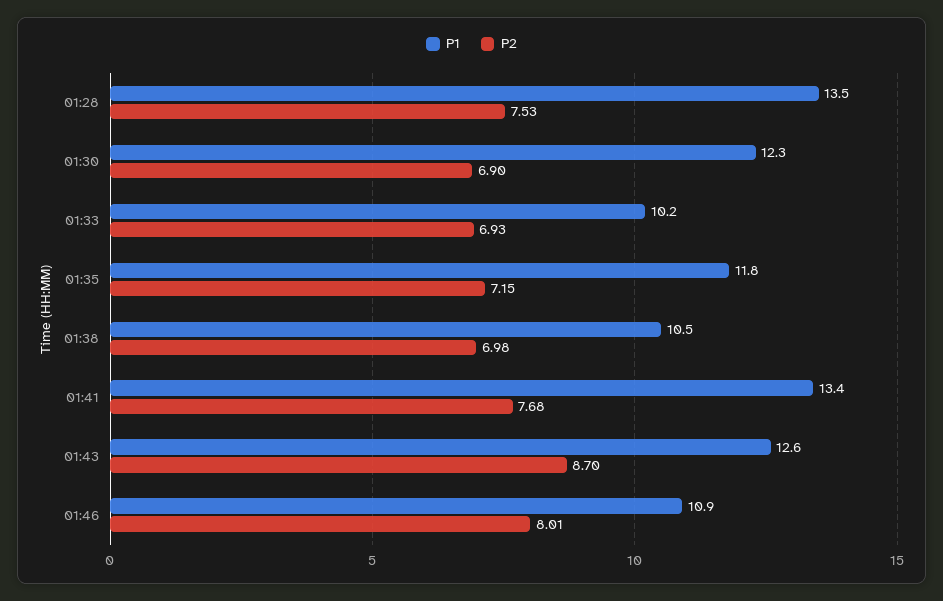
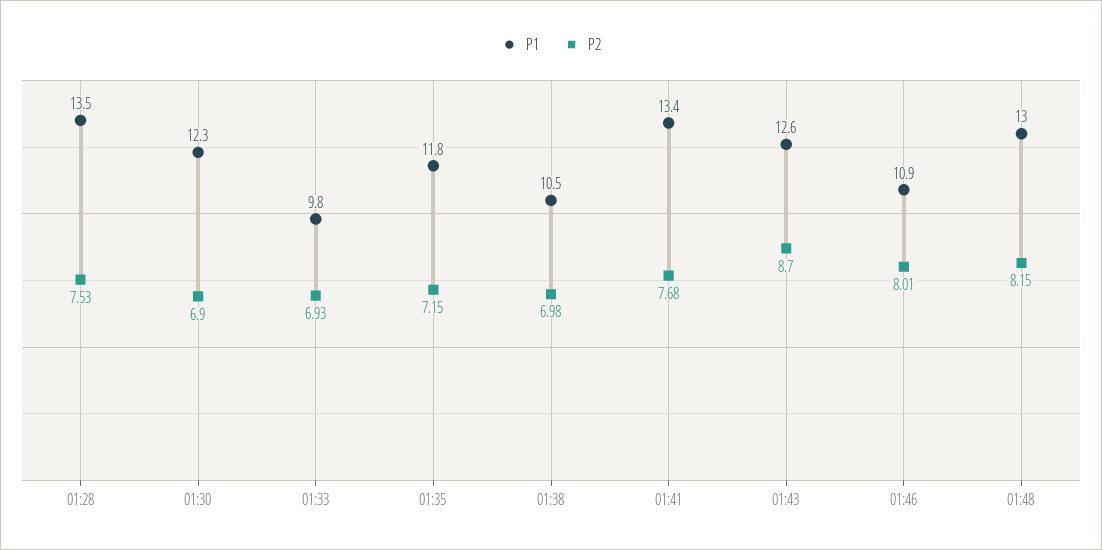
P1, 01:33: 10.2 -> 9.8
P1, 01:48: none -> 13
P2, 01:48: none -> 8.15

